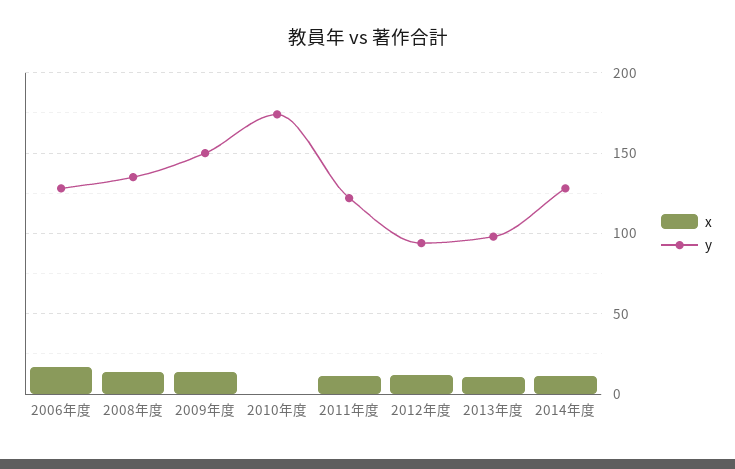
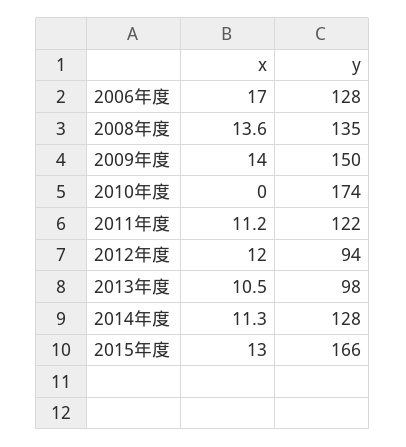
x, 2015年度: none -> 13
y, 2015年度: none -> 166

